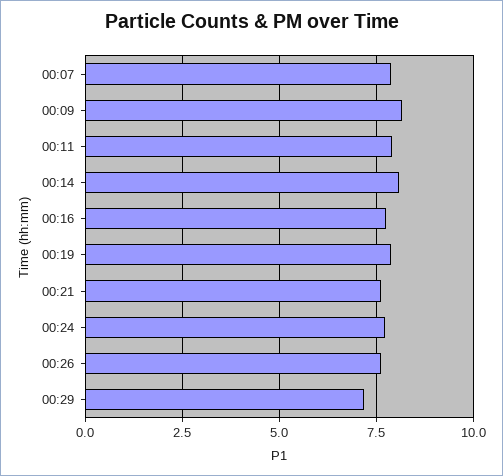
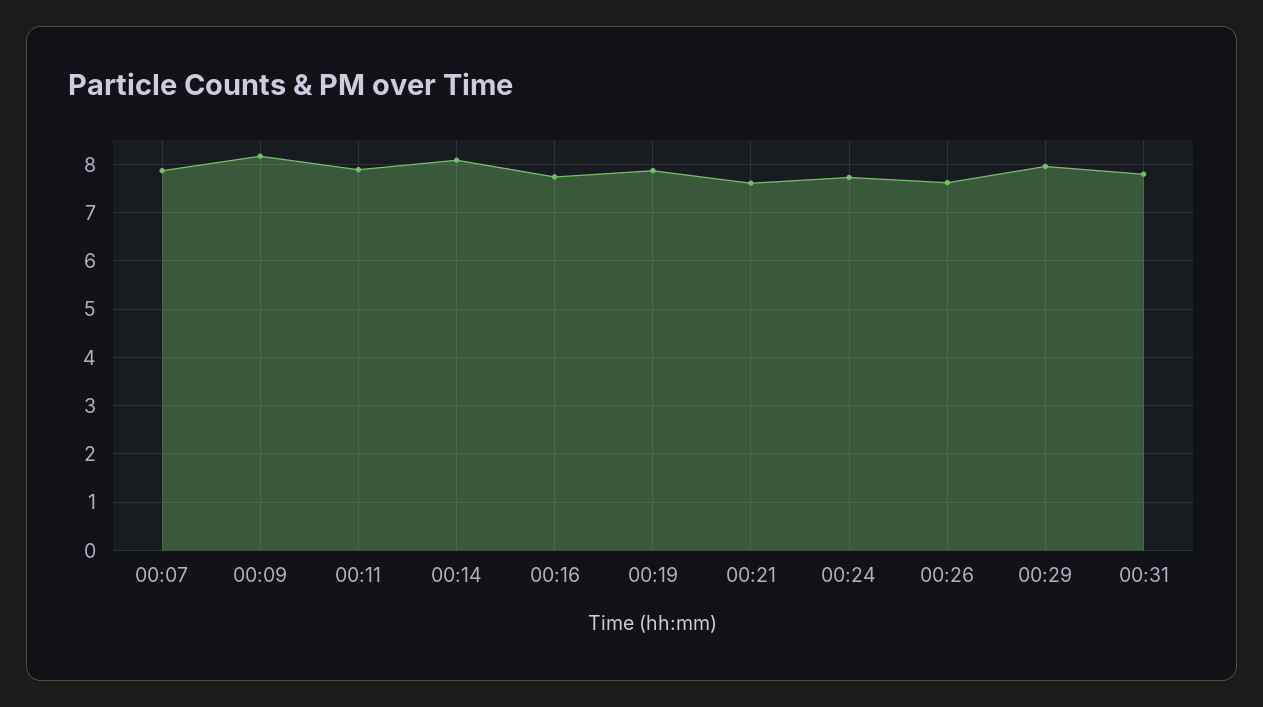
00:29: 7.25 -> 8
00:31: none -> 7.8

